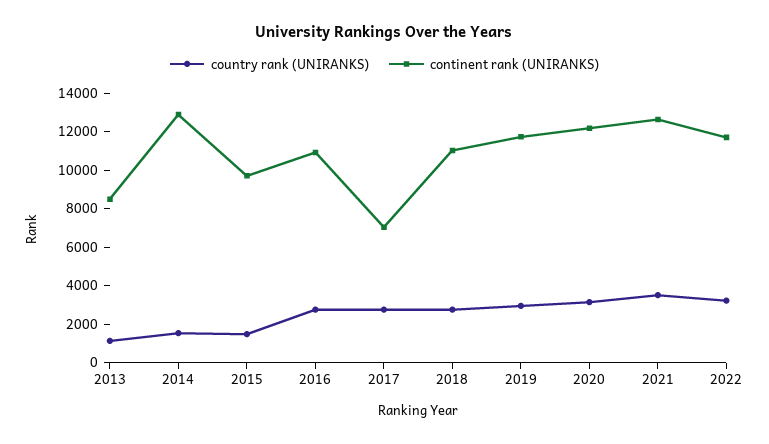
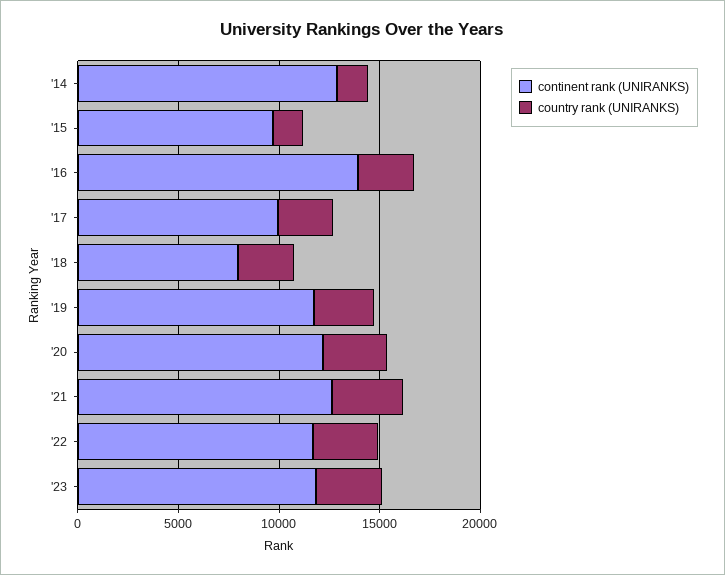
country rank (UNIRANKS), 2013: 1000 -> none
continent rank (UNIRANKS), 2013: 8500 -> none
continent rank (UNIRANKS), 2016: 11000 -> 14000
continent rank (UNIRANKS), 2017: 7000 -> 10000
continent rank (UNIRANKS), 2018: 11000 -> 8000
continent rank (UNIRANKS), '23: none -> 12000
country rank (UNIRANKS), '23: none -> 3000

